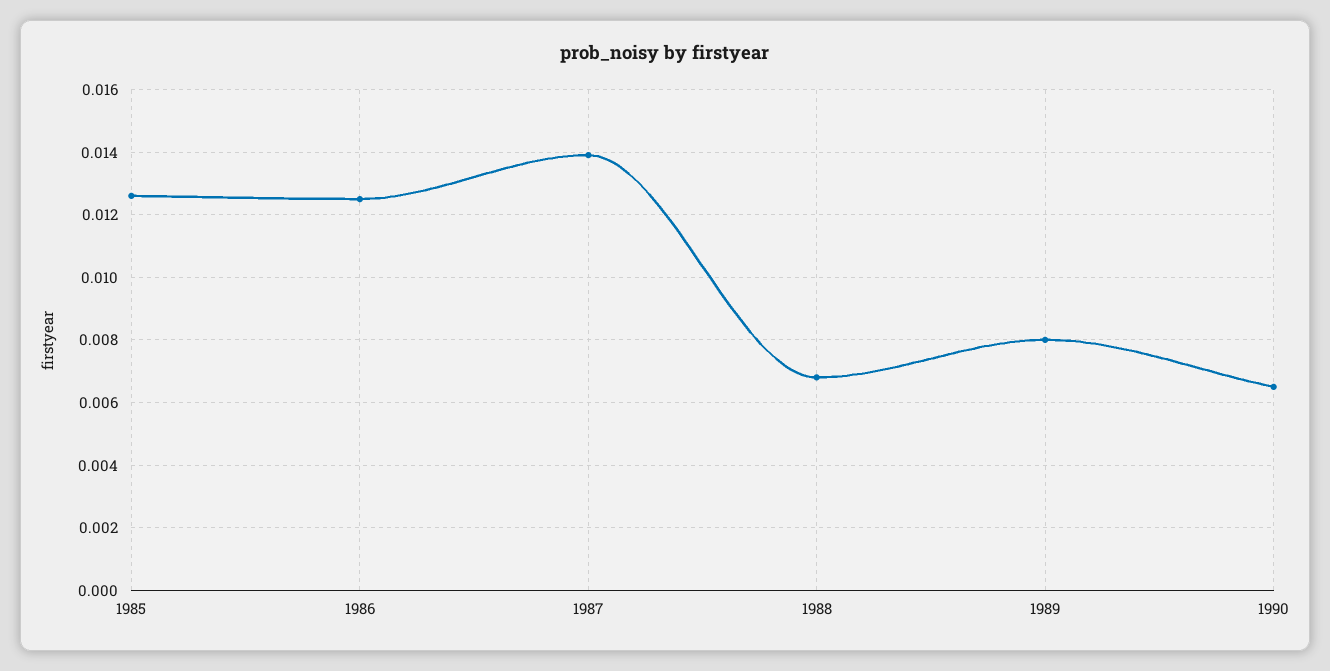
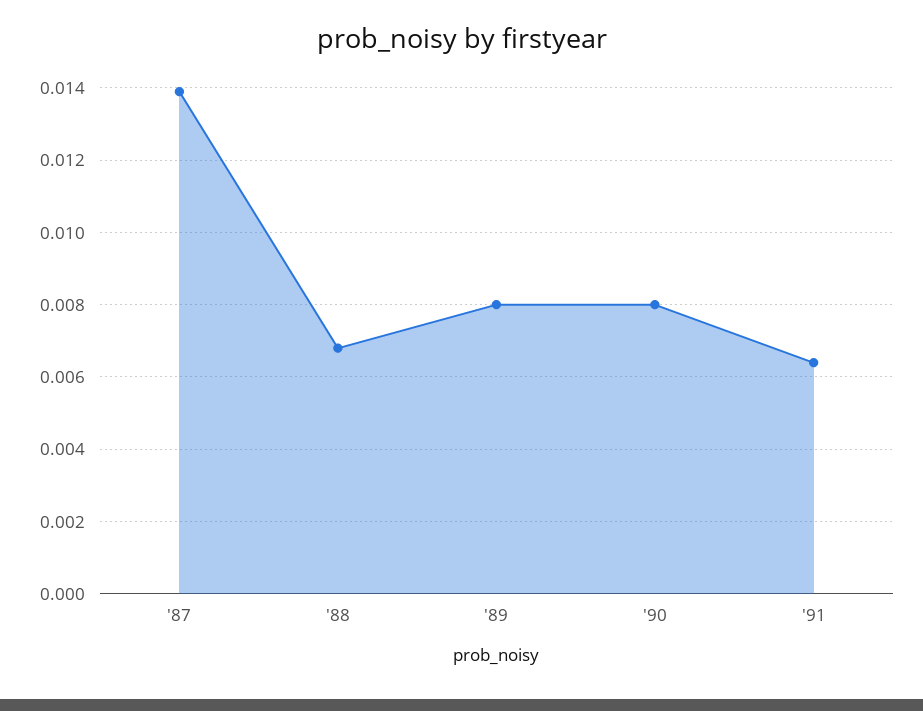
1985: 0.0125 -> none
1986: 0.0125 -> none
1990: 0.0065 -> 0.008
'91: none -> 0.0065

